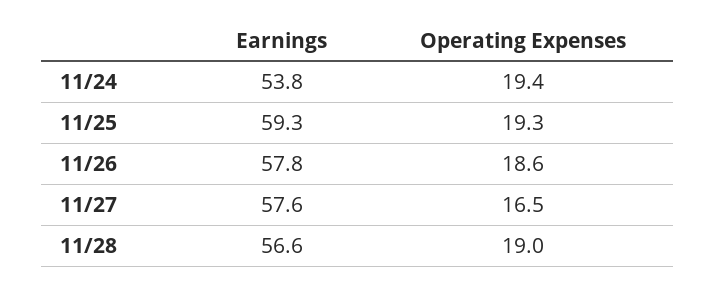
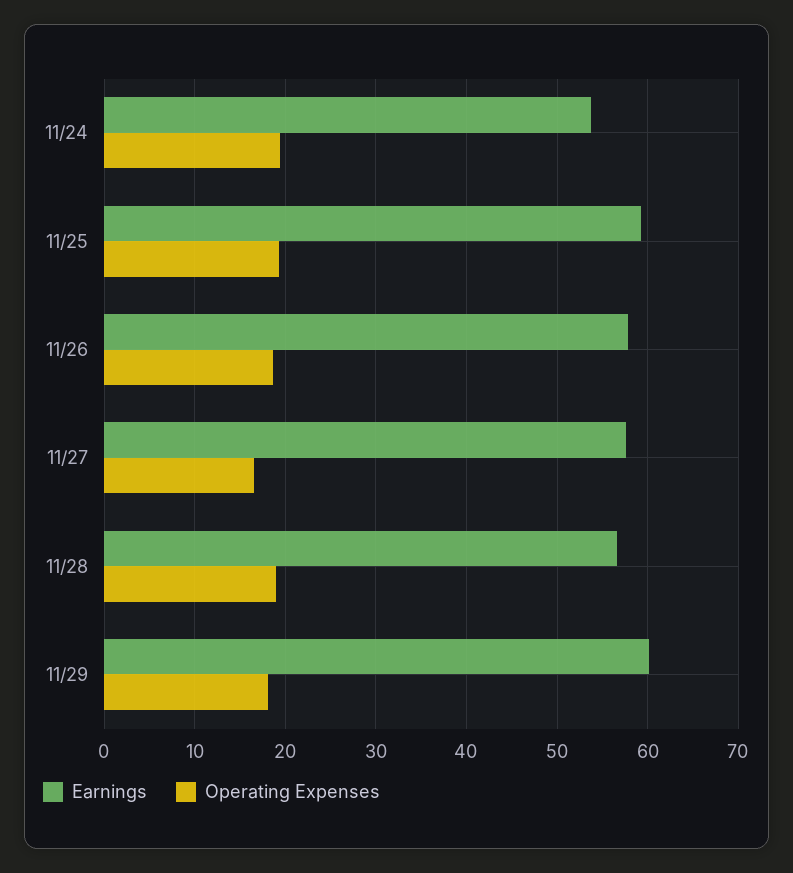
Earnings, 11/29: none -> 60
Operating Expenses, 11/29: none -> 18

